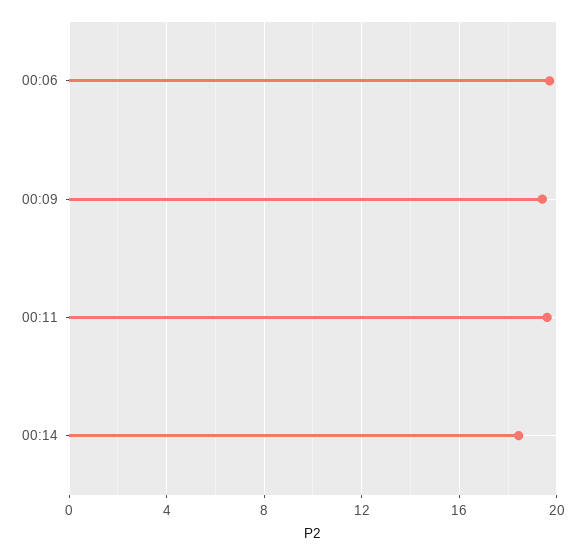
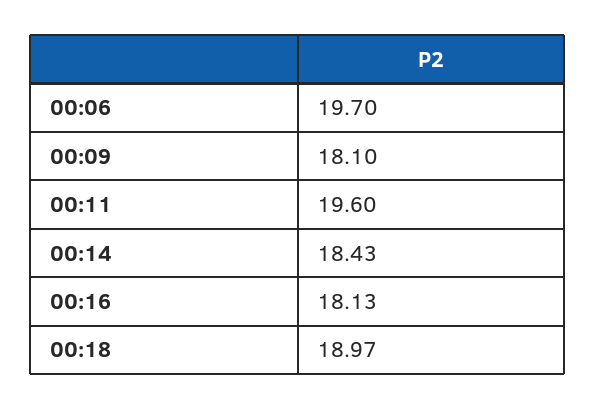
00:09: 19.5 -> 18.1
00:16: none -> 18.13
00:18: none -> 18.97

